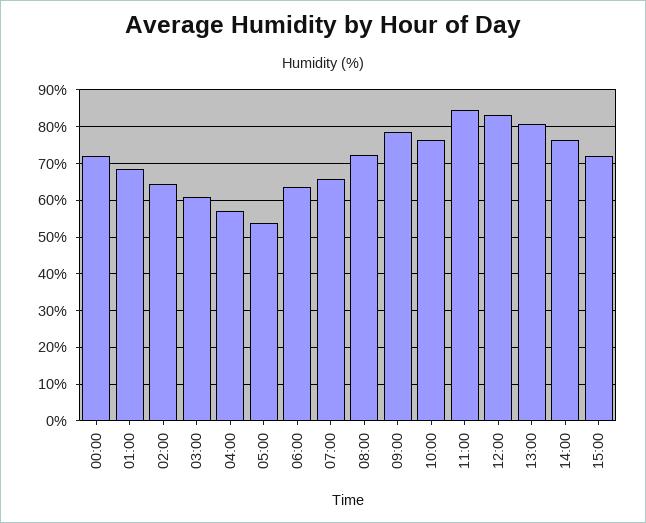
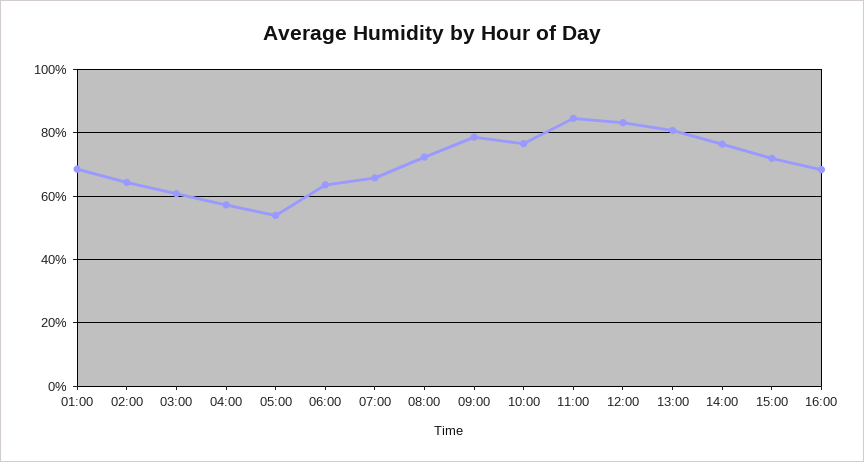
00:00: 72 -> none
16:00: none -> 68

